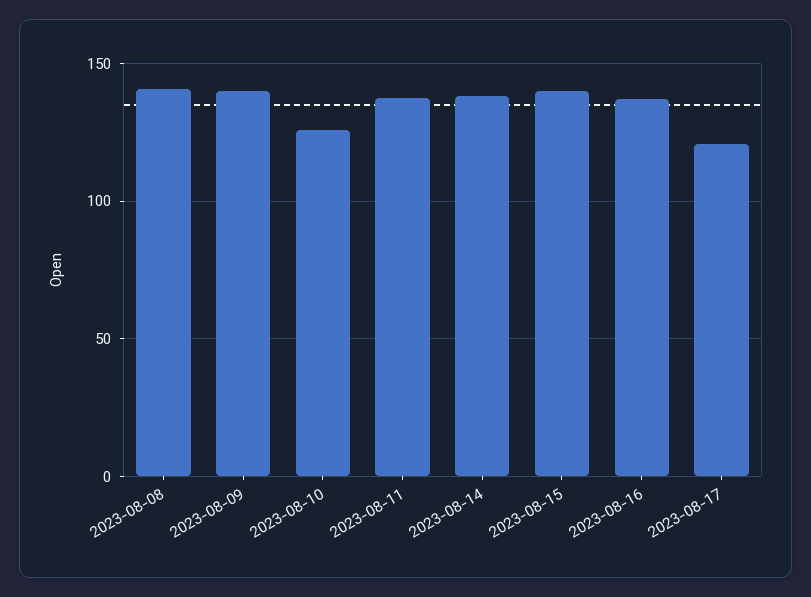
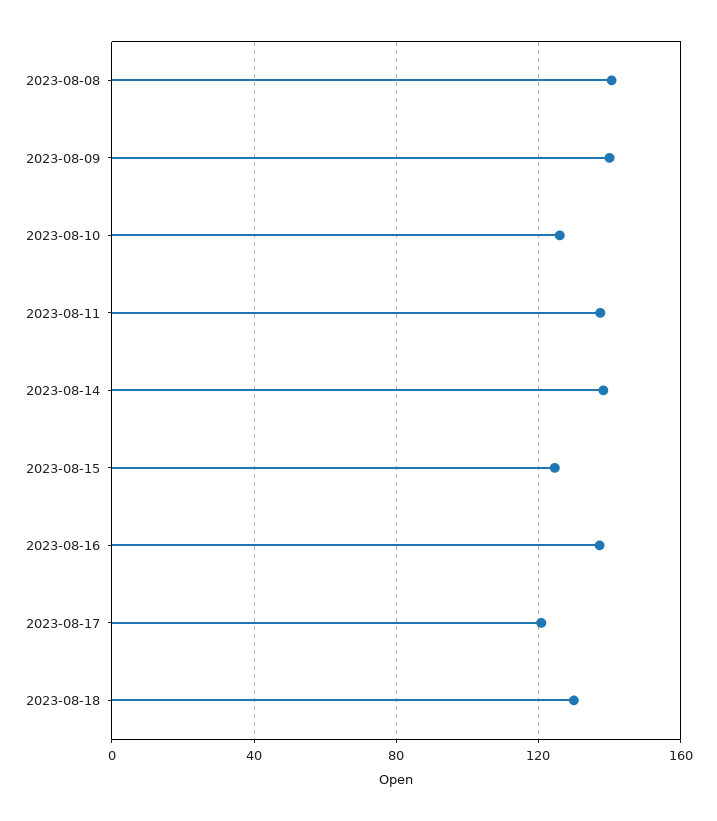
2023-08-15: 140 -> 125
2023-08-18: none -> 130

